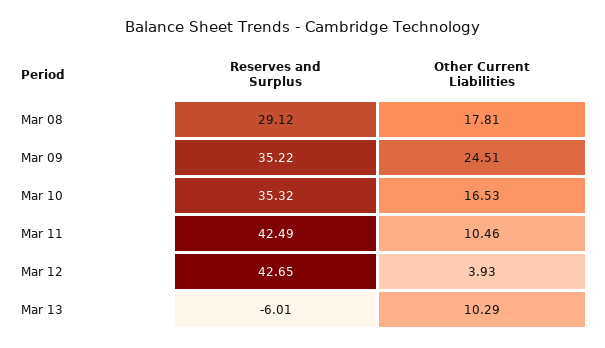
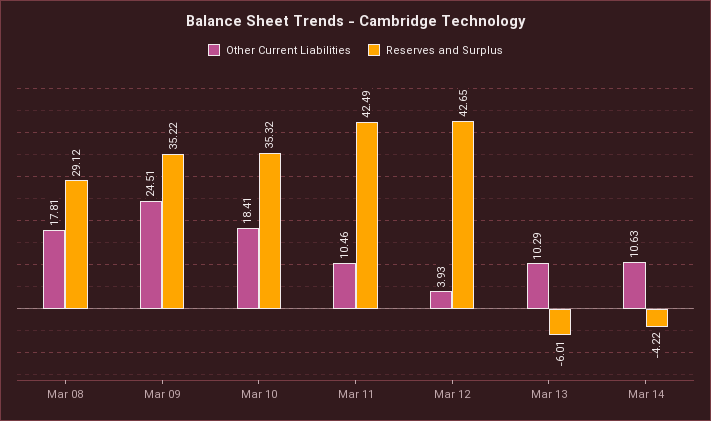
Other Current Liabilities, Mar 10: 16.53 -> 18.41
Other Current Liabilities, Mar 14: none -> 10.63
Reserves and Surplus, Mar 14: none -> -4.22

